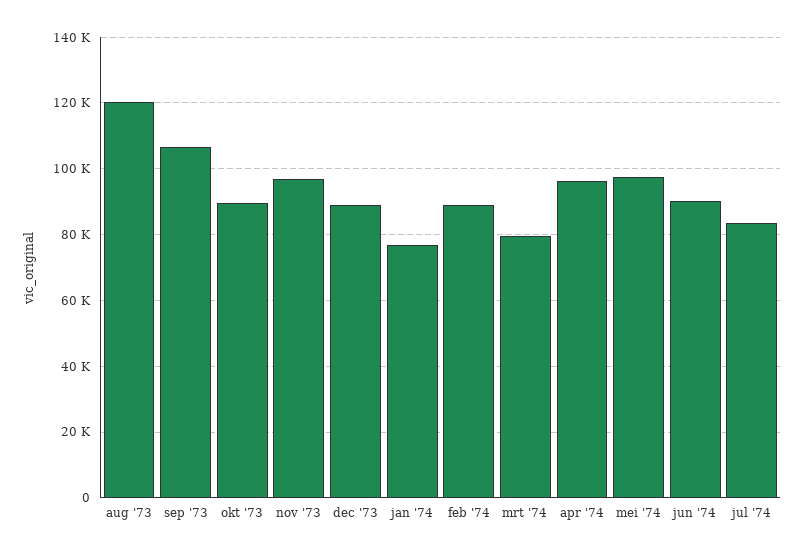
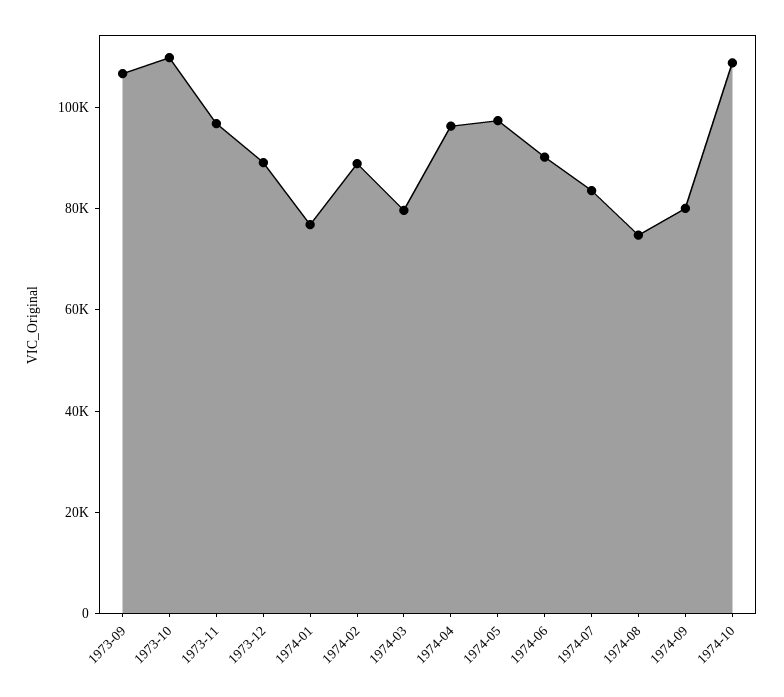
aug '73: 120000 -> none
okt '73: 90000 -> 110000
1974-08: none -> 75000
1974-09: none -> 80000
1974-10: none -> 110000

